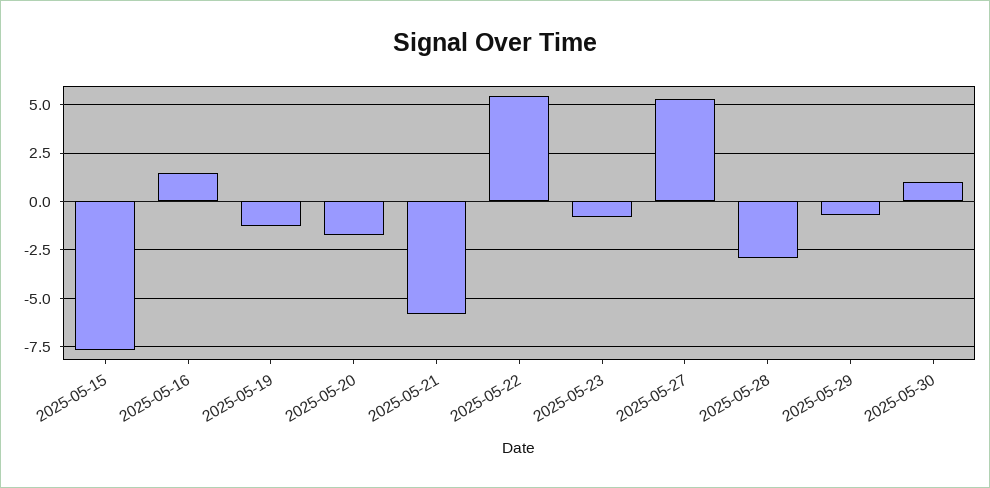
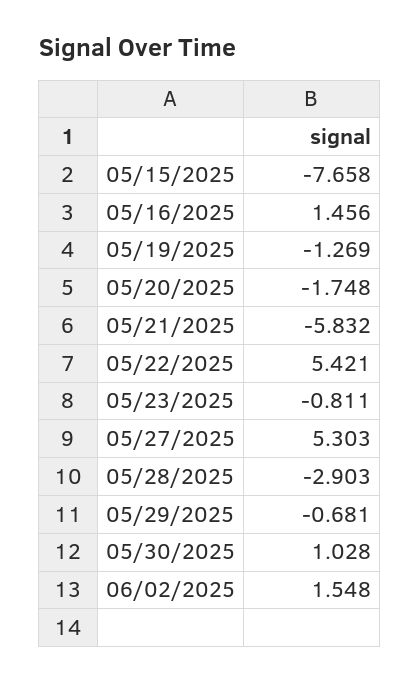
06/02/2025: none -> 1.548

